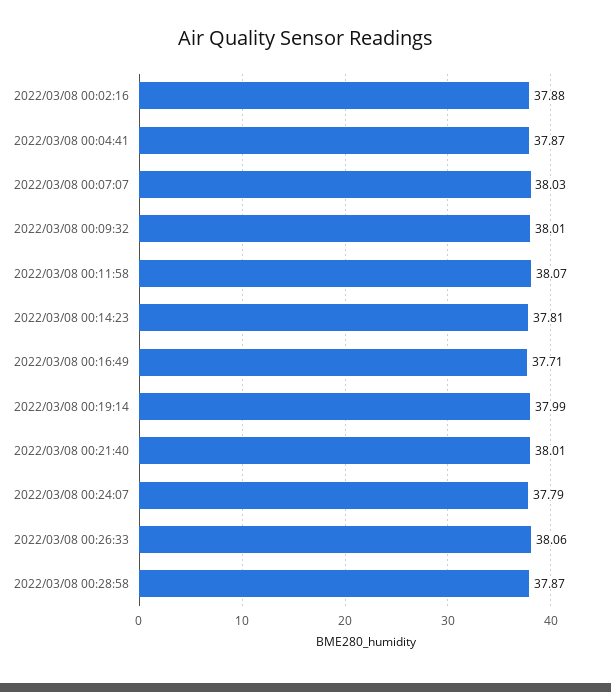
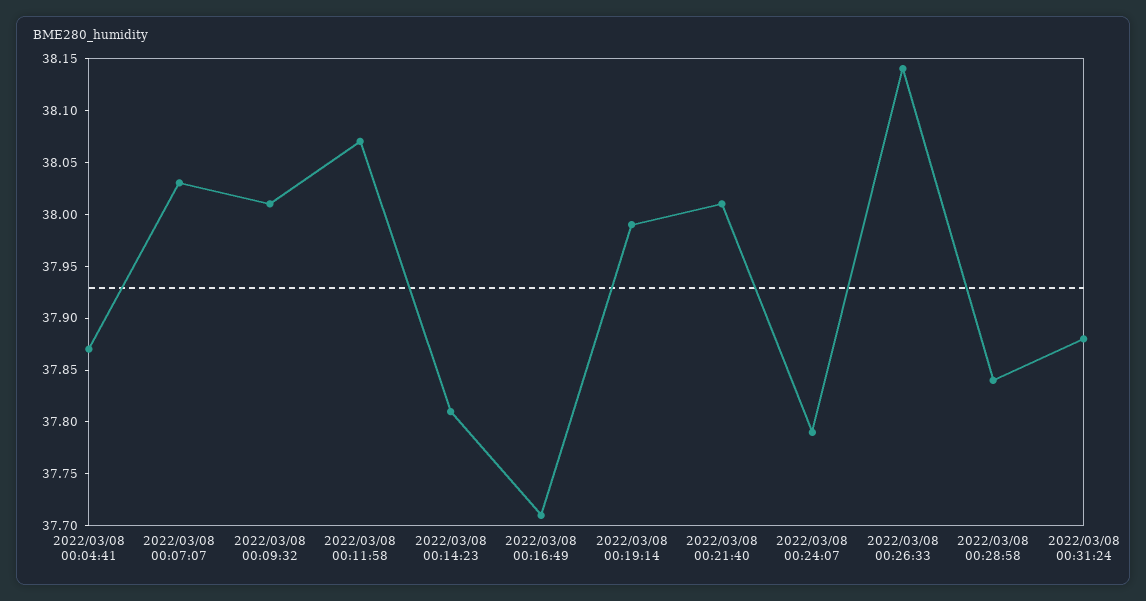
2022/03/08 00:02:16: 37.88 -> none
2022/03/08 00:26:33: 38.06 -> 38.14
2022/03/08 00:28:58: 37.87 -> 37.84
2022/03/08 00:31:24: none -> 37.88

